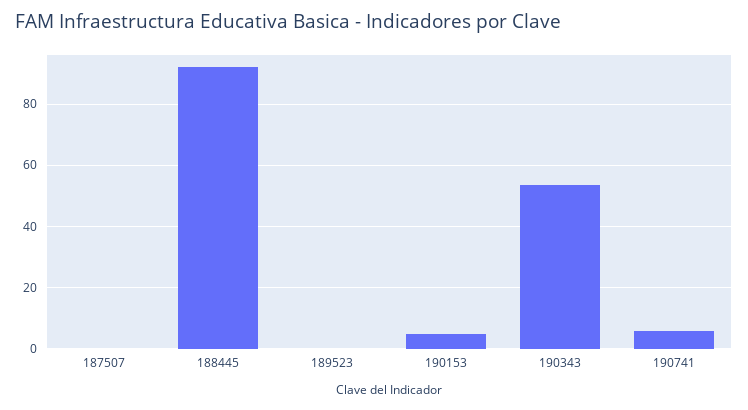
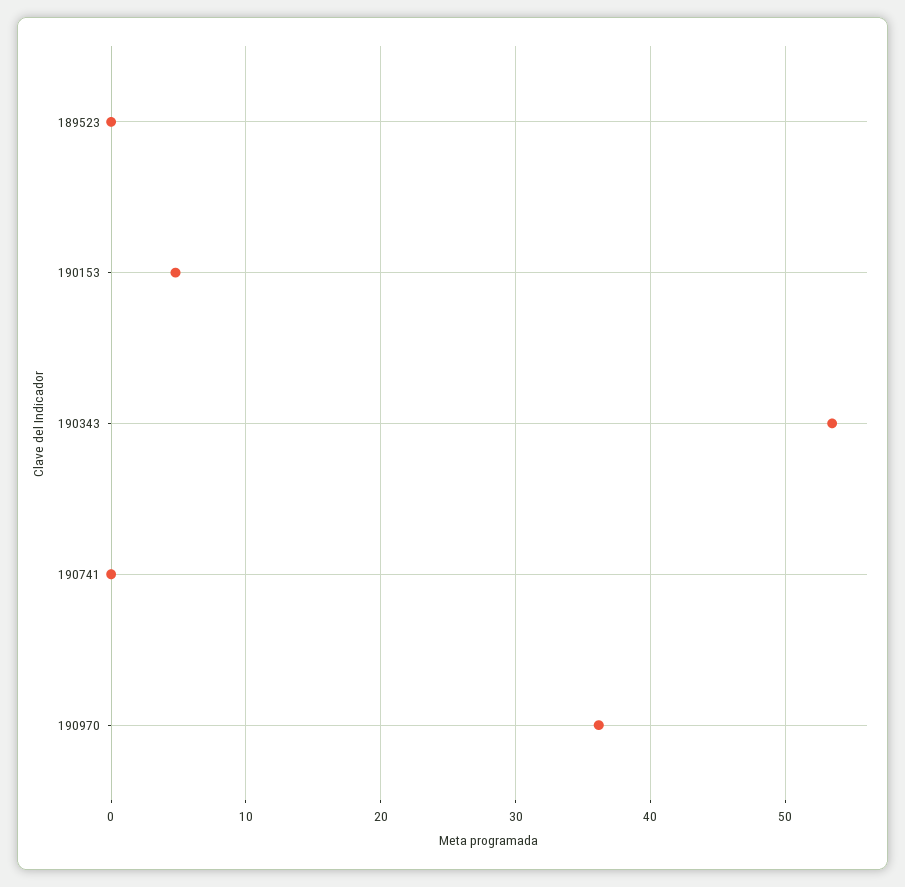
187507: 0 -> none
188445: 92 -> none
190741: 6 -> 0
190970: none -> 36

